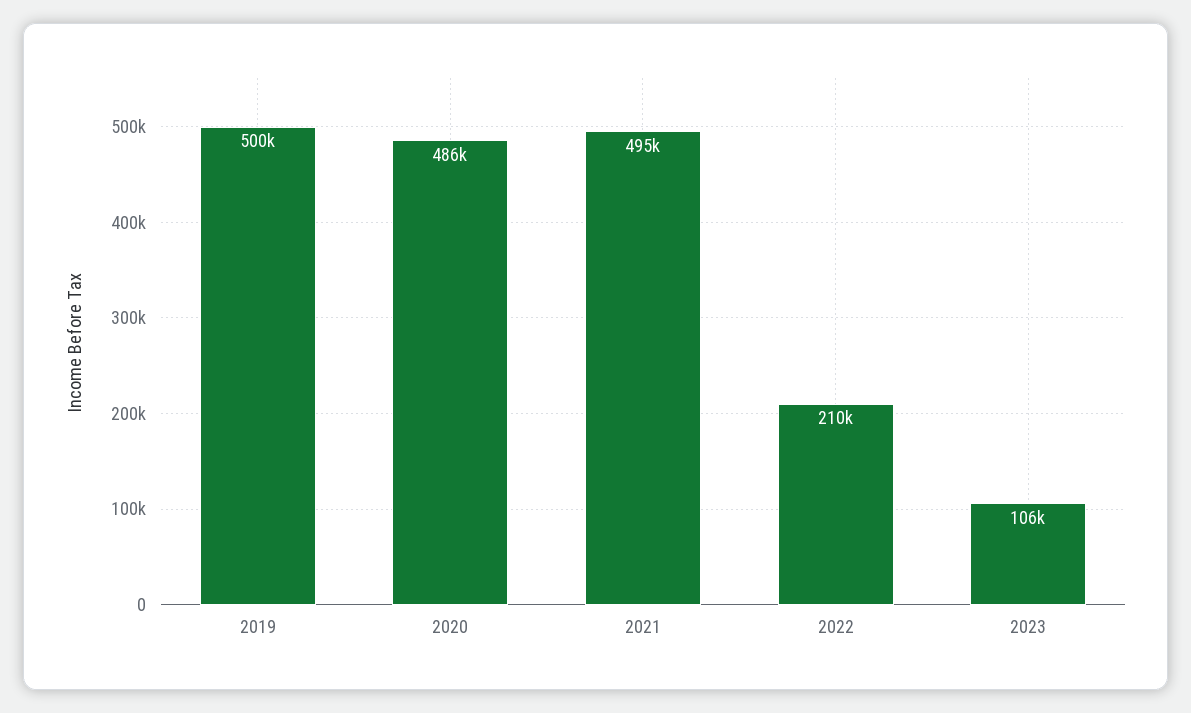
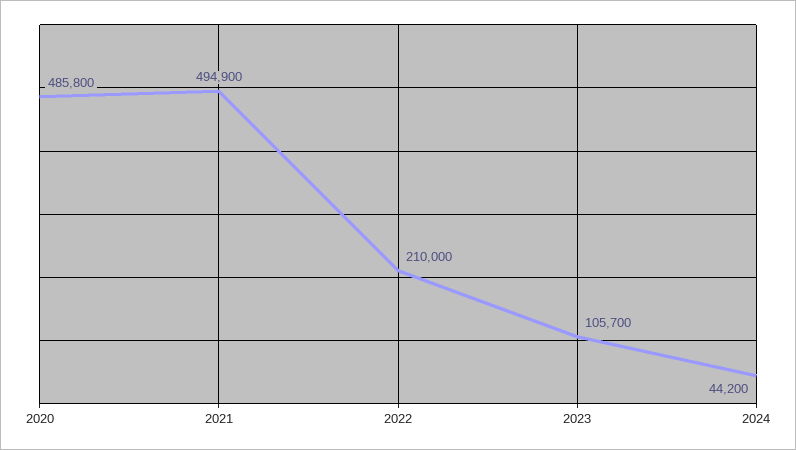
2019: 500000 -> none
2024: none -> 44200

